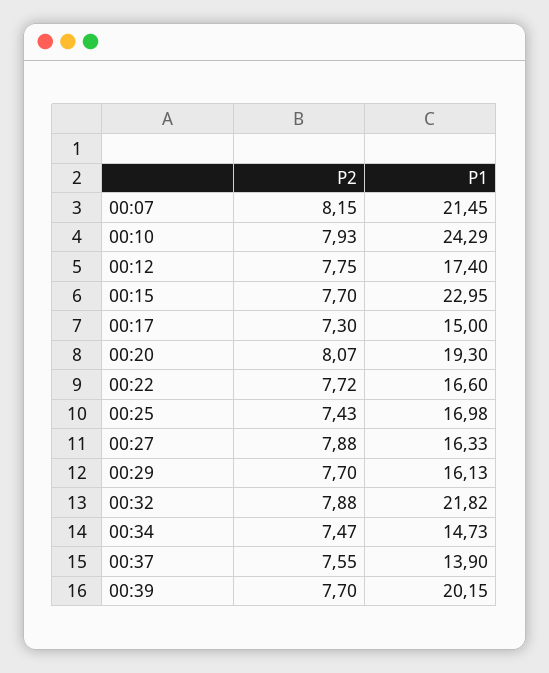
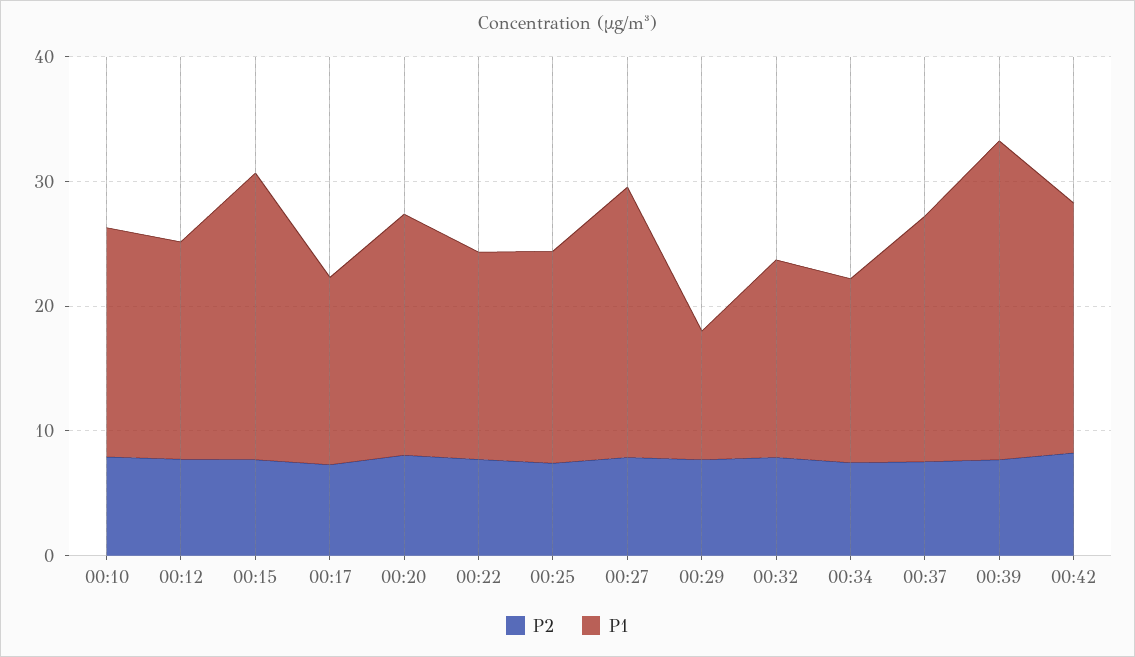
P2, 00:07: 8.15 -> none
P1, 00:07: 21.45 -> none
P1, 00:10: 24.29 -> 18
P1, 00:27: 16.33 -> 22
P1, 00:29: 16.13 -> 10
P1, 00:32: 21.82 -> 16
P1, 00:37: 13.9 -> 20
P1, 00:39: 20.15 -> 26
P2, 00:42: none -> 8
P1, 00:42: none -> 20

